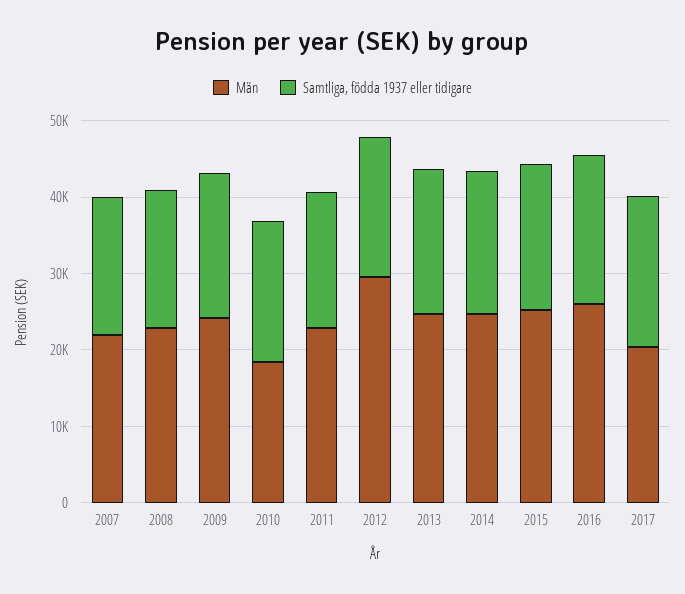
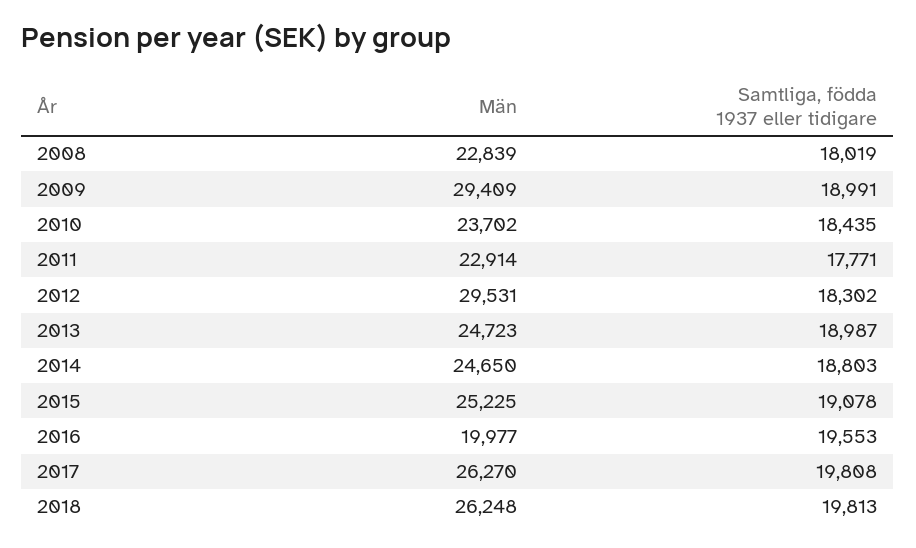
Män, 2007: 22000 -> none
Samtliga, födda 1937 eller tidigare, 2007: 18000 -> none
Män, 2009: 24000 -> 29409
Män, 2010: 18000 -> 23702
Män, 2016: 26000 -> 19977
Män, 2017: 20000 -> 26270
Män, 2018: none -> 26248
Samtliga, födda 1937 eller tidigare, 2018: none -> 19813

